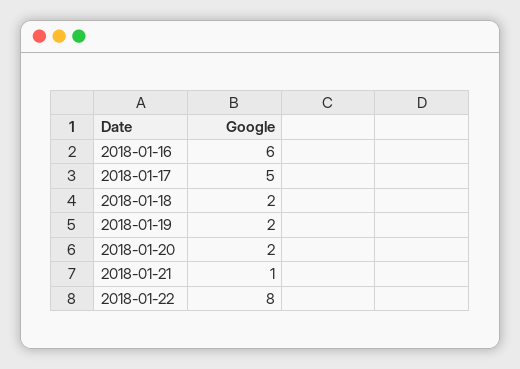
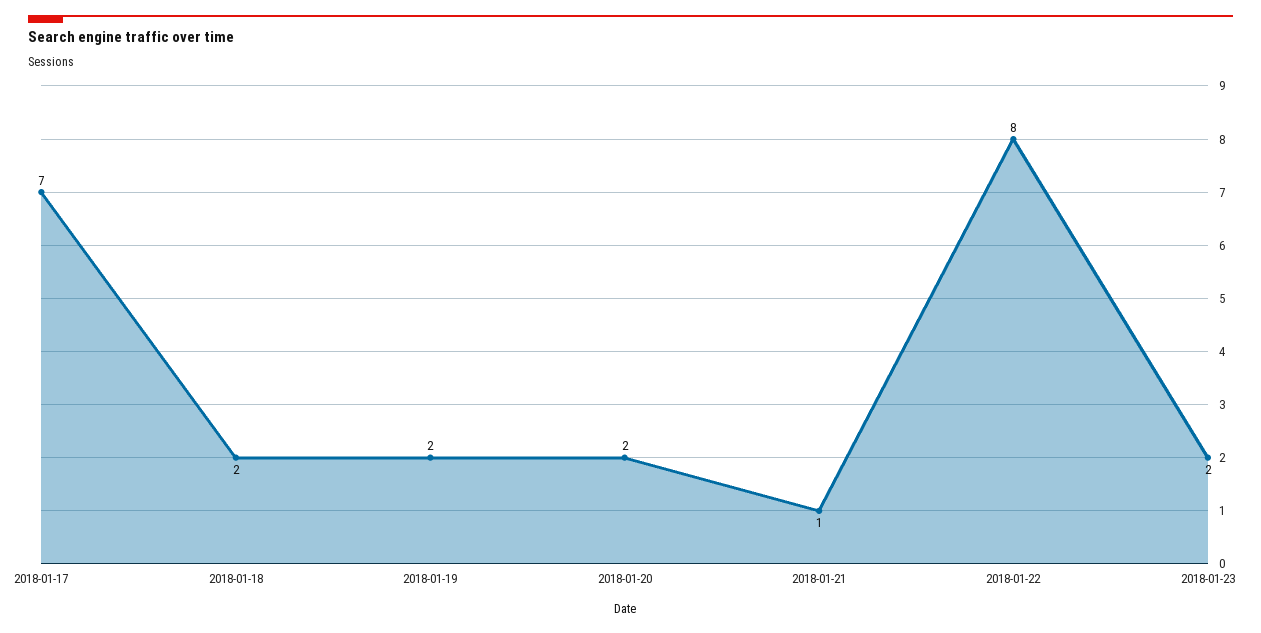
2018-01-16: 6 -> none
2018-01-17: 5 -> 7
2018-01-23: none -> 2

